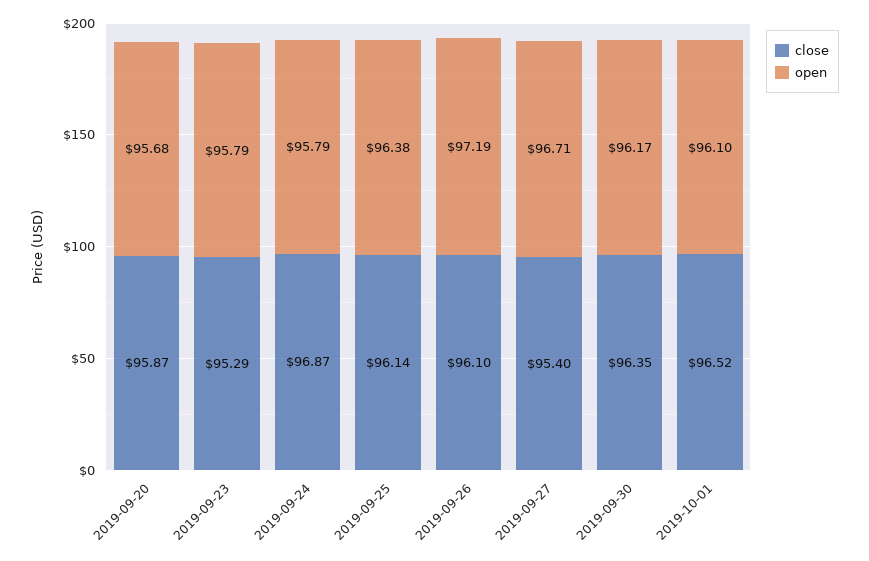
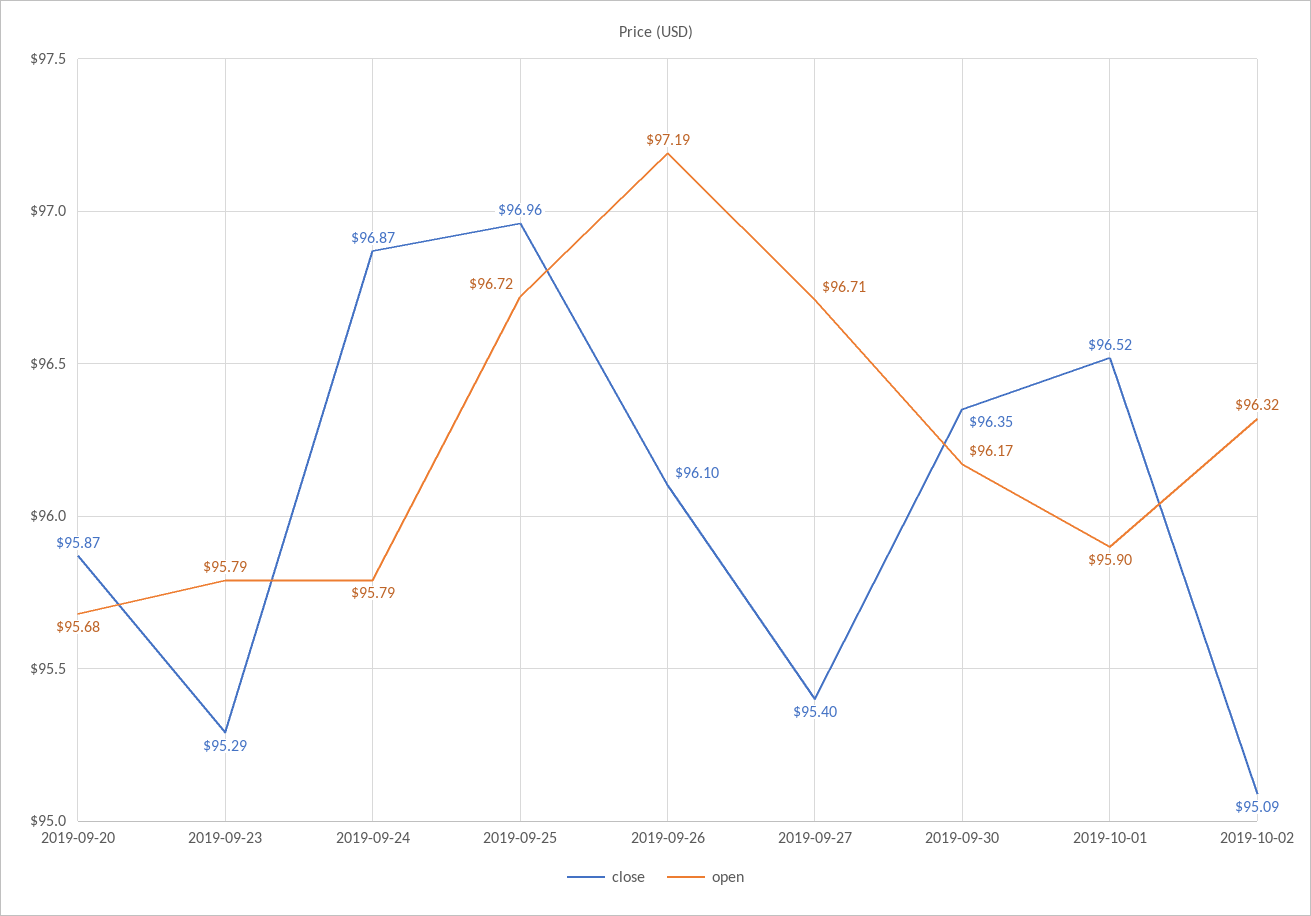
close, 2019-09-25: 96.14 -> 96.96
open, 2019-09-25: 96.38 -> 96.72
open, 2019-10-01: 96.1 -> 95.9
close, 2019-10-02: none -> 95.09
open, 2019-10-02: none -> 96.32

